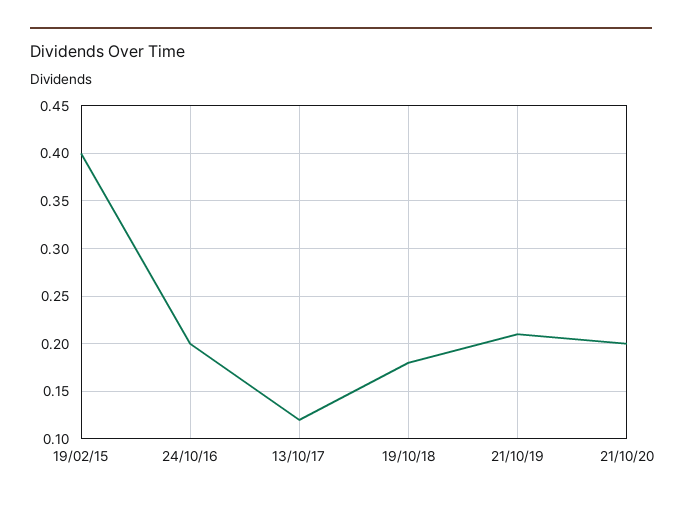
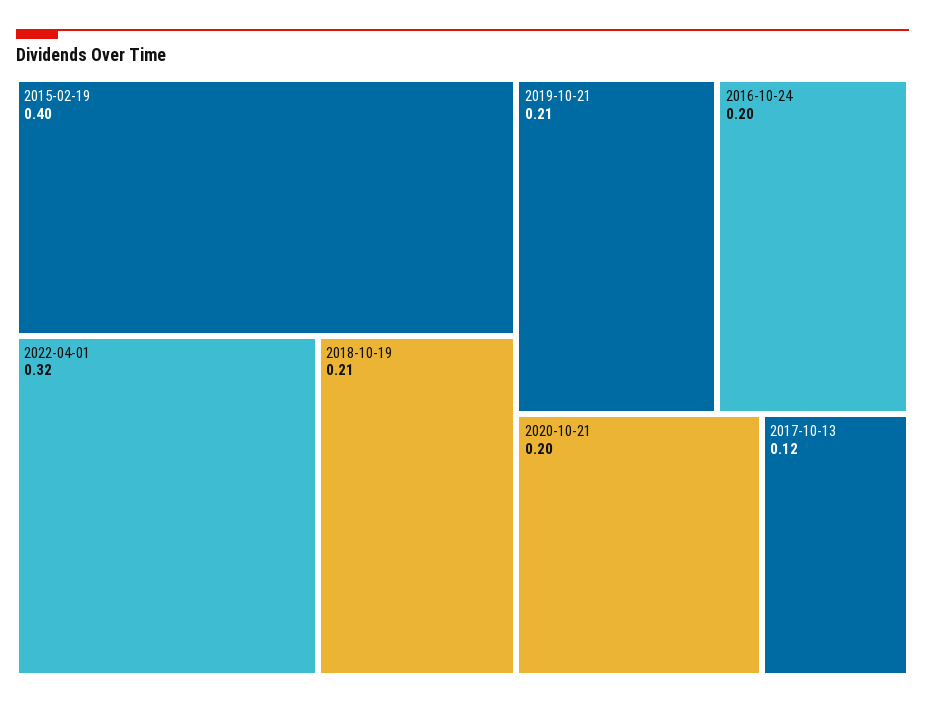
19/10/18: 0.18 -> 0.21
2022-04-01: none -> 0.32

